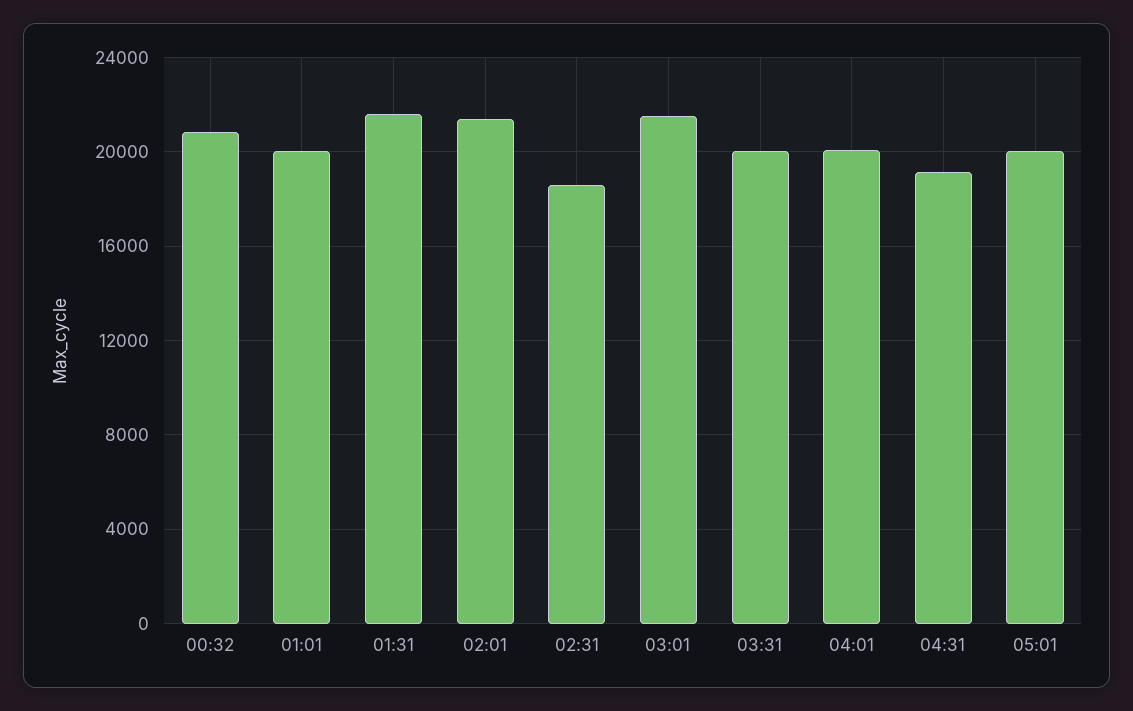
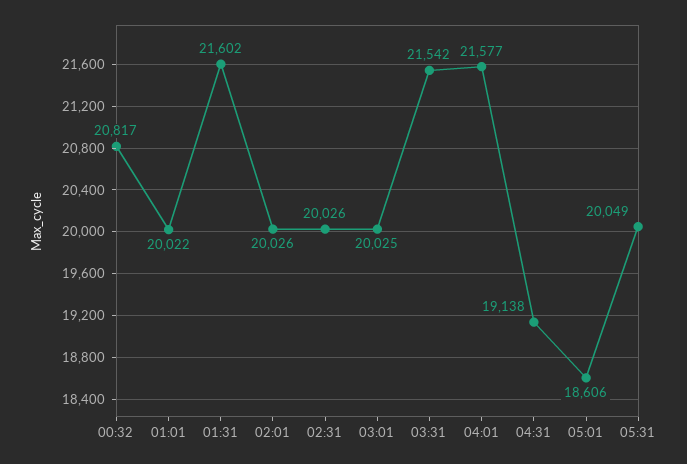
02:01: 21500 -> 20026
02:31: 18500 -> 20026
03:01: 21500 -> 20025
03:31: 20000 -> 21542
04:01: 20000 -> 21577
05:01: 20000 -> 18606
05:31: none -> 20049

